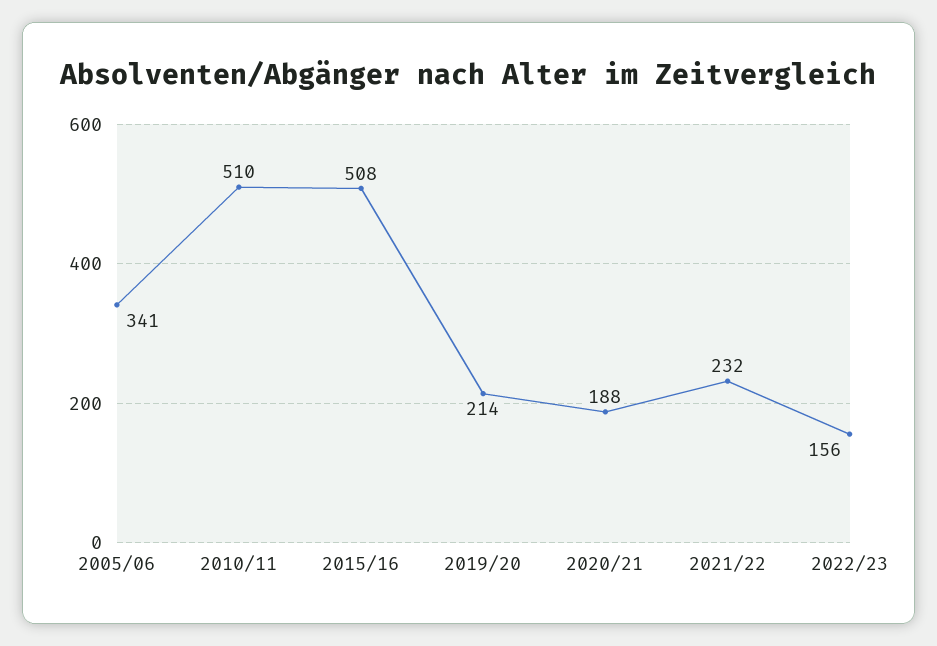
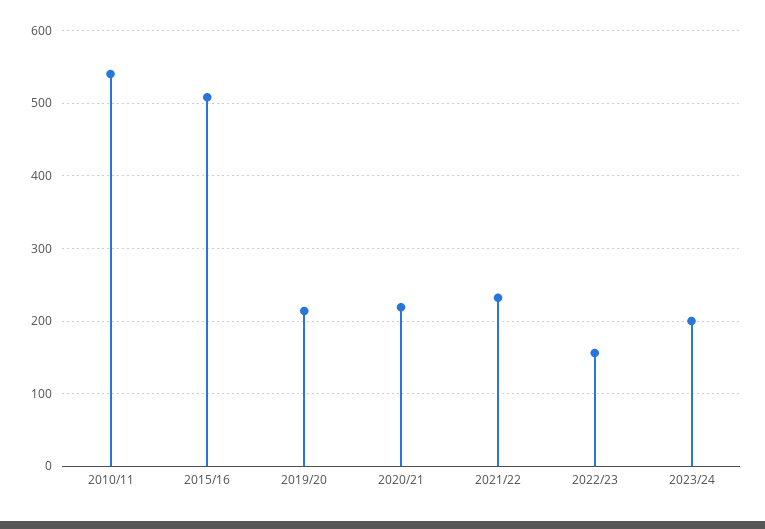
2005/06: 341 -> none
2010/11: 510 -> 540
2020/21: 188 -> 220
2023/24: none -> 200

